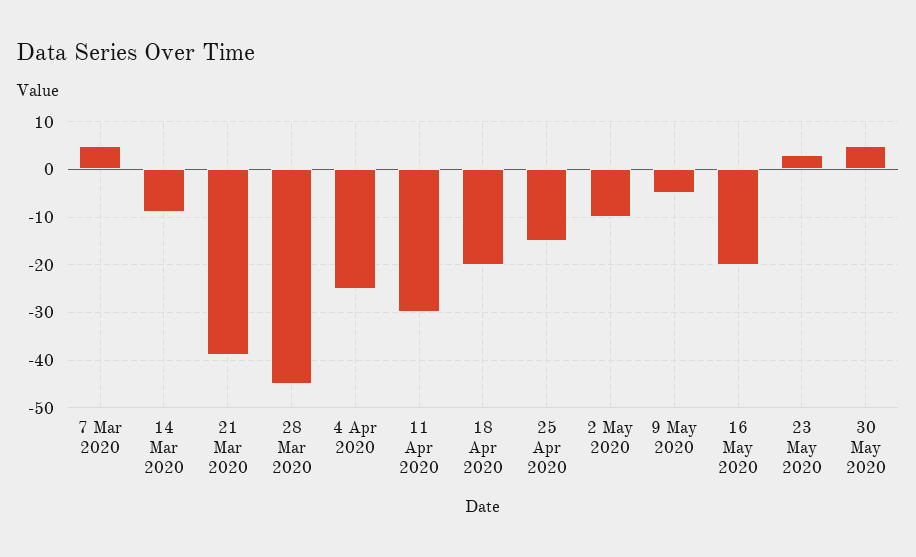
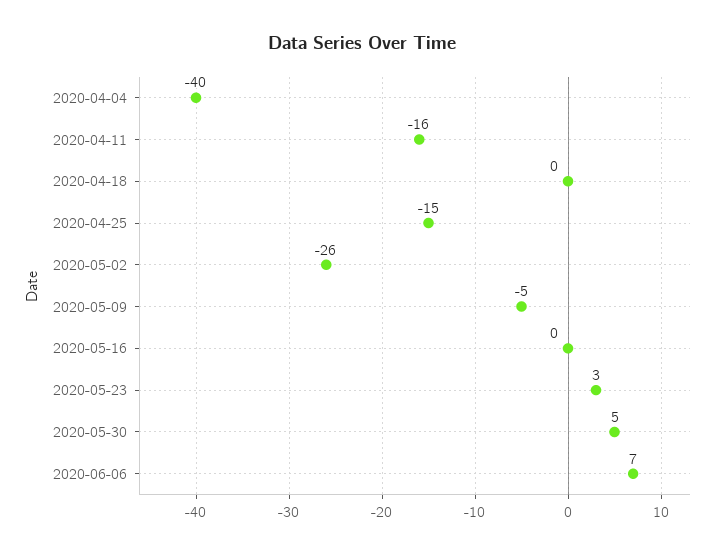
7 Mar 2020: 5 -> none
14 Mar 2020: -10 -> none
21 Mar 2020: -40 -> none
28 Mar 2020: -45 -> none
4 Apr 2020: -25 -> -40
11 Apr 2020: -30 -> -16
18 Apr 2020: -20 -> 0
2 May 2020: -10 -> -26
16 May 2020: -20 -> 0
2020-06-06: none -> 7

